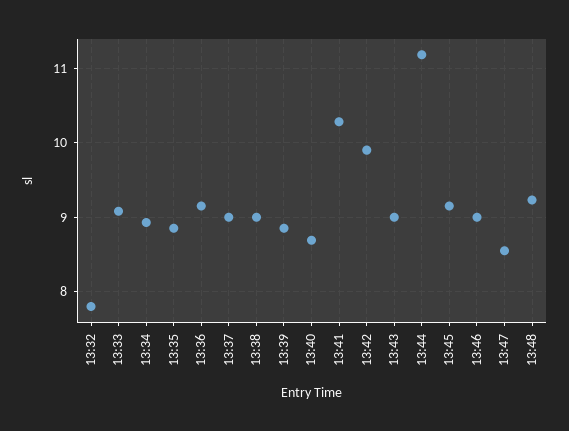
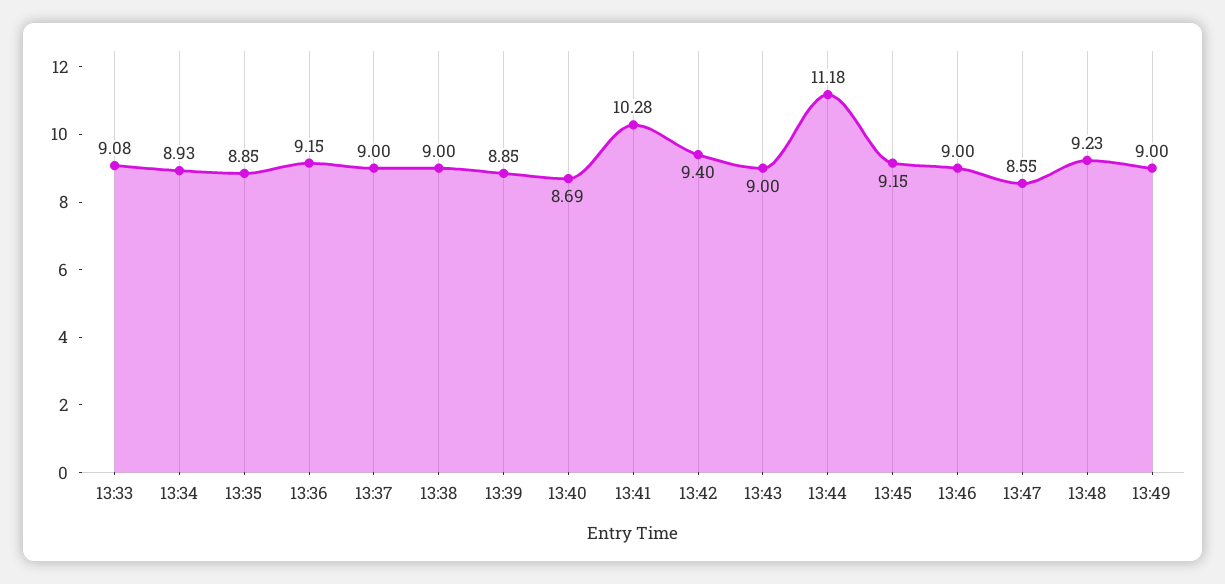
13:32: 7.8 -> none
13:42: 9.9 -> 9.4
13:49: none -> 9

